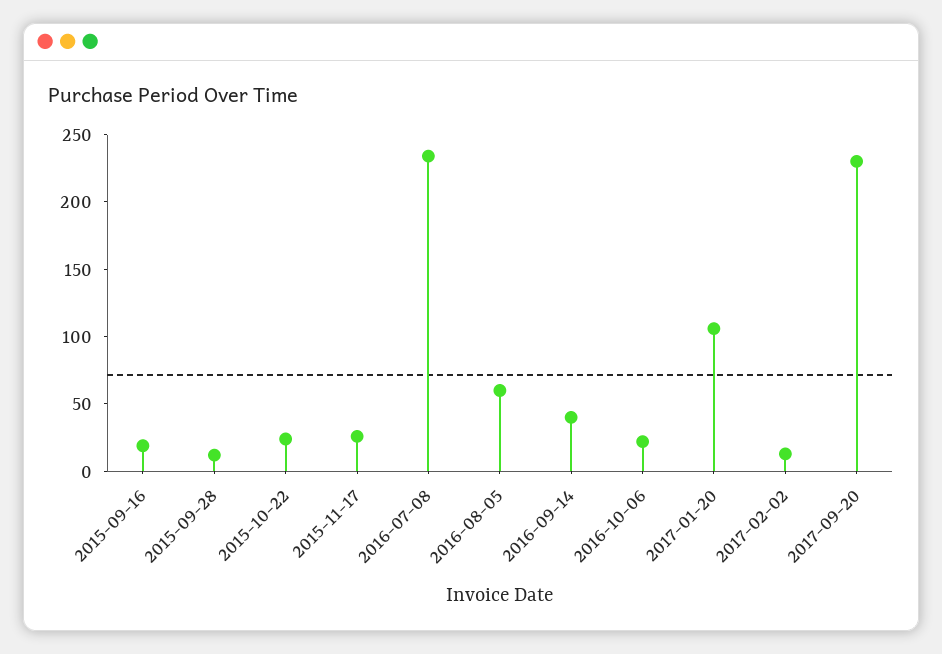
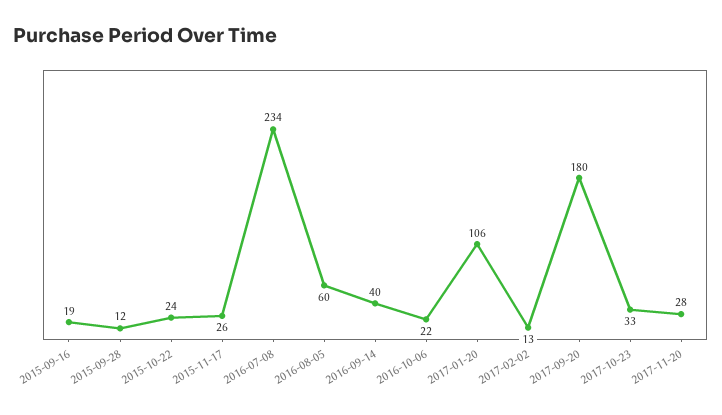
2017-09-20: 230 -> 180
2017-10-23: none -> 33
2017-11-20: none -> 28

